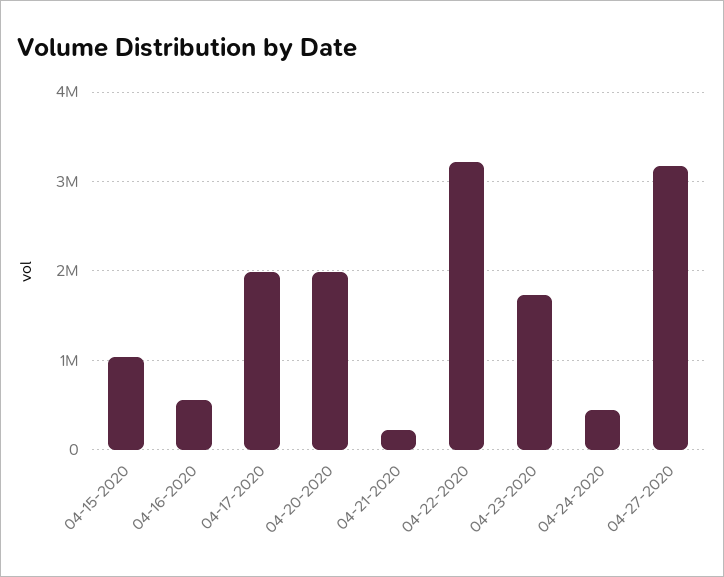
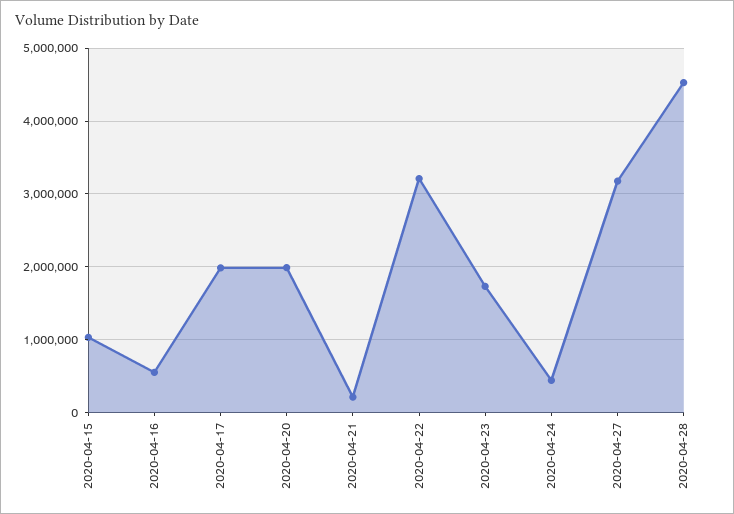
2020-04-28: none -> 4500000

